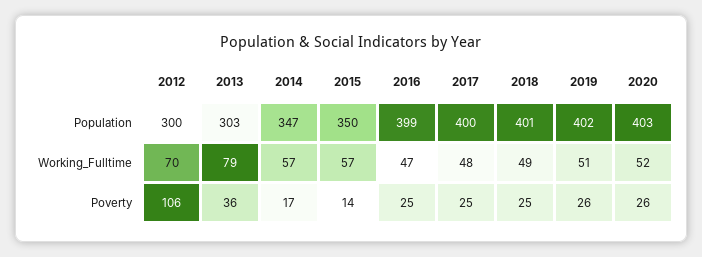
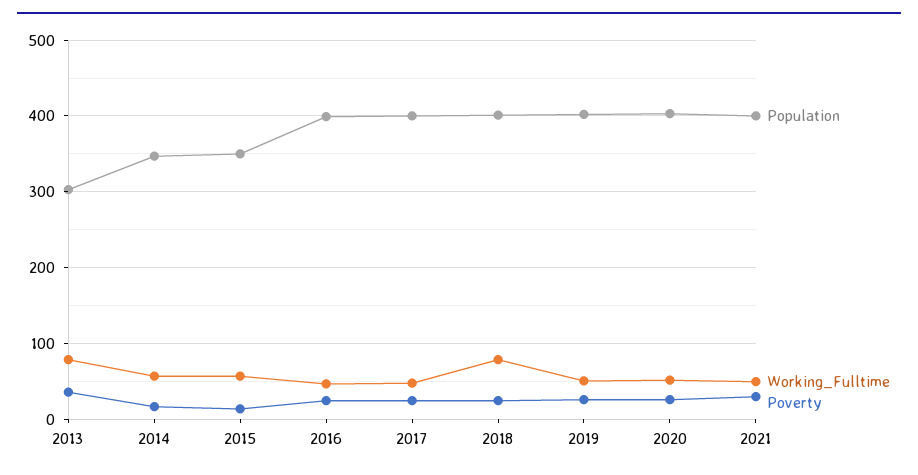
Population, 2012: 300 -> none
Working_Fulltime, 2012: 70 -> none
Working_Fulltime, 2018: 49 -> 80
Poverty, 2012: 106 -> none
Population, 2021: none -> 400
Working_Fulltime, 2021: none -> 50
Poverty, 2021: none -> 30

